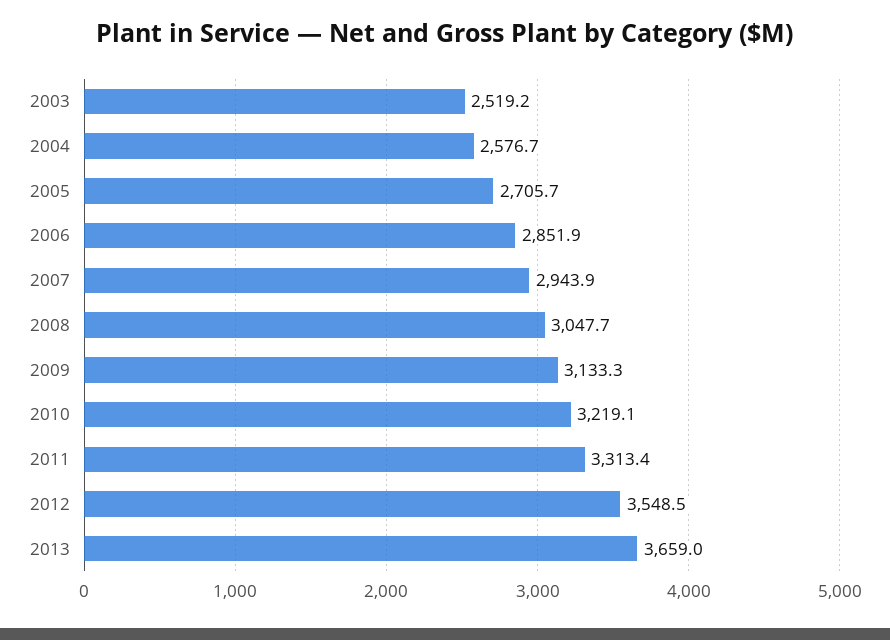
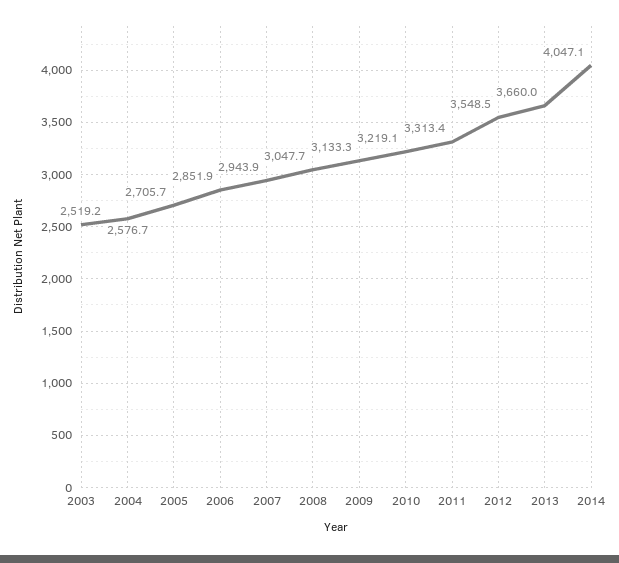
2013: 3659 -> 3660
2014: none -> 4047.1

